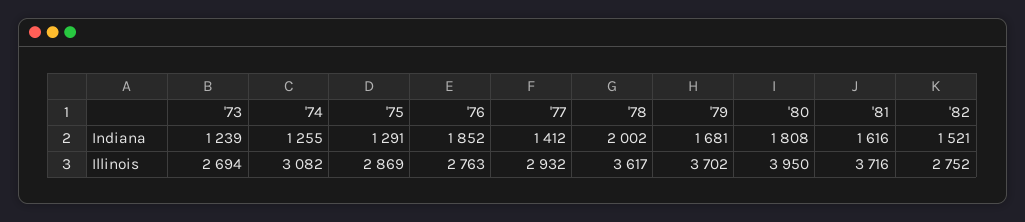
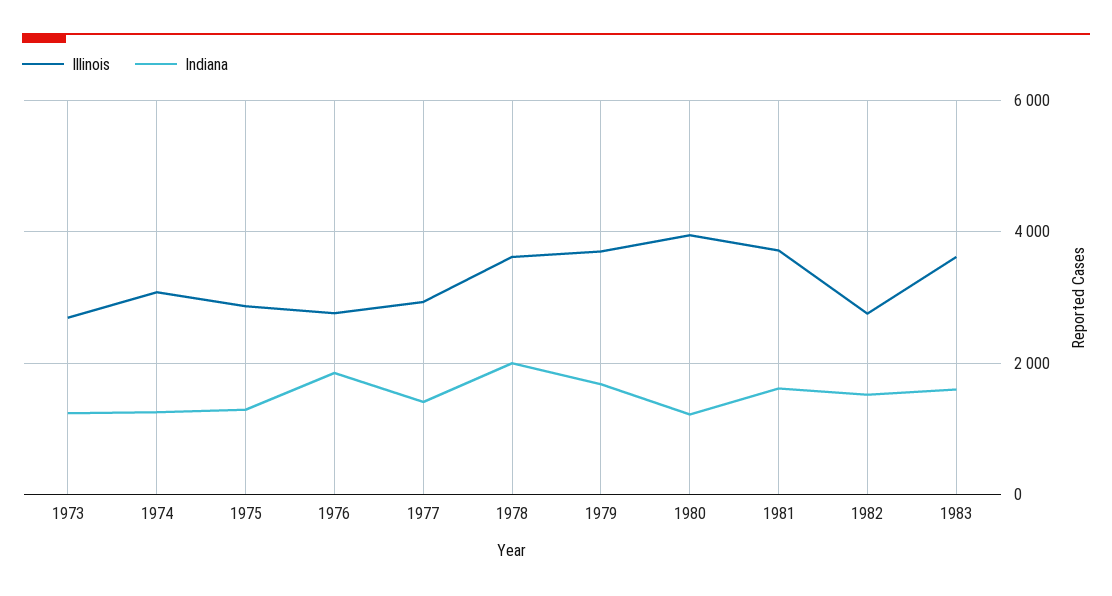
Indiana, '80: 1808 -> 1200
Illinois, 1983: none -> 3600
Indiana, 1983: none -> 1600

